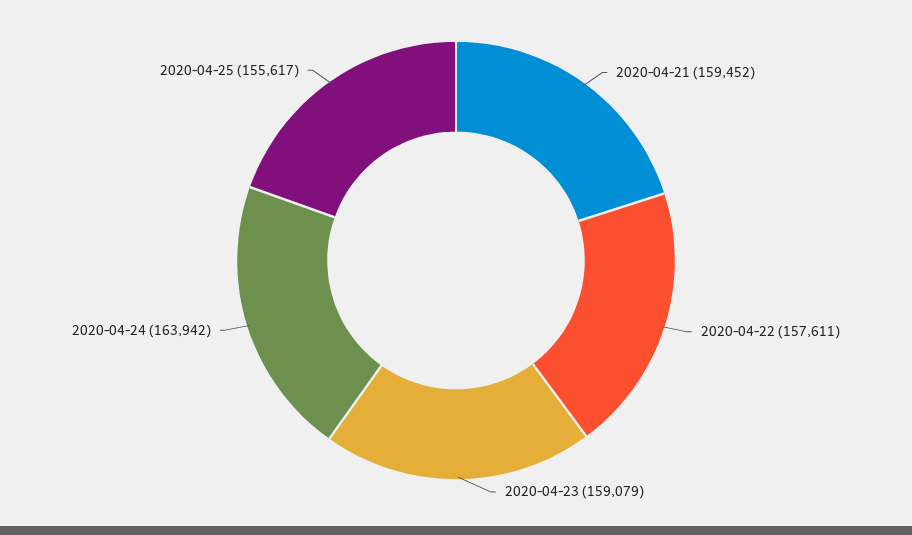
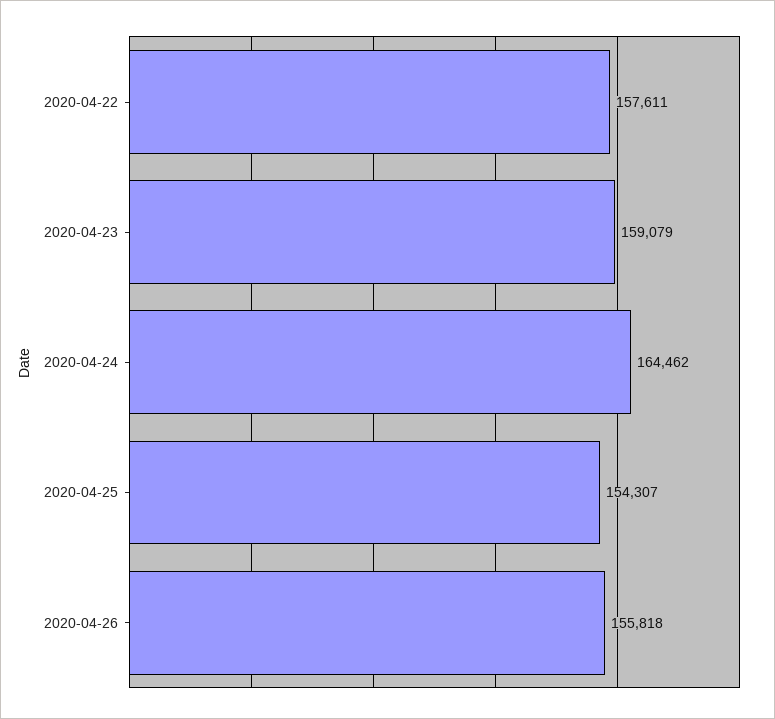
2020-04-21: 159452 -> none
2020-04-24: 163942 -> 164462
2020-04-25: 155617 -> 154307
2020-04-26: none -> 155818

